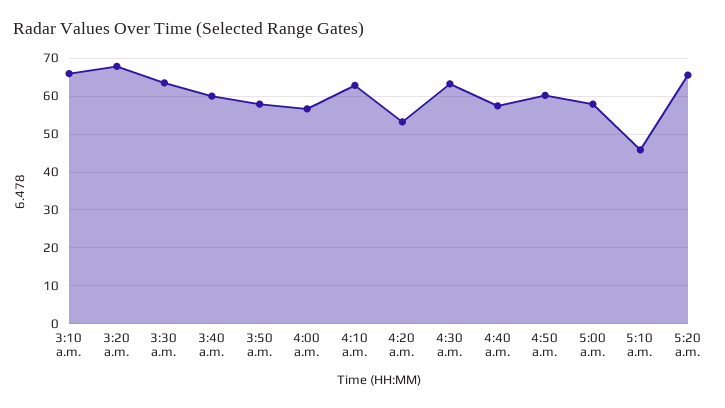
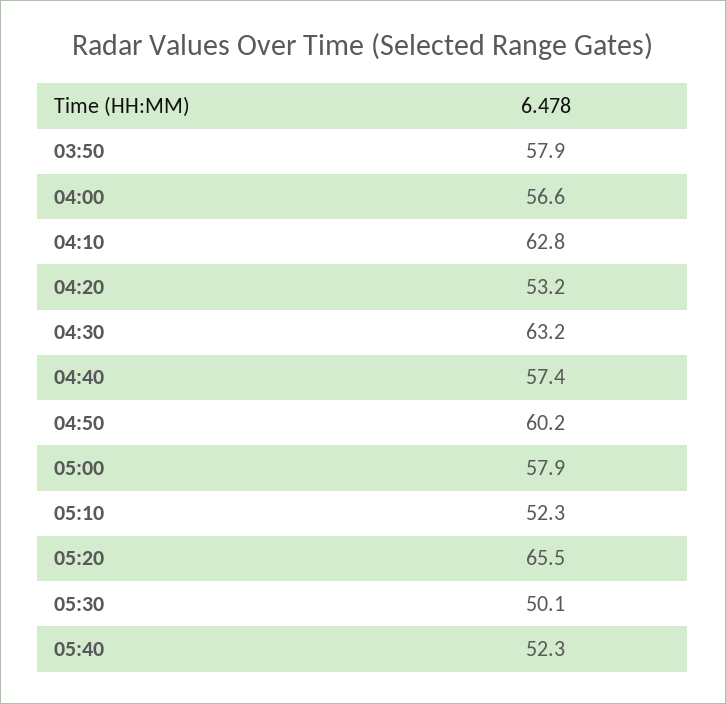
3:10 a.m.: 66 -> none
3:20 a.m.: 68 -> none
3:30 a.m.: 64 -> none
3:40 a.m.: 60 -> none
5:10 a.m.: 46 -> 52.3
05:30: none -> 50.1
05:40: none -> 52.3

